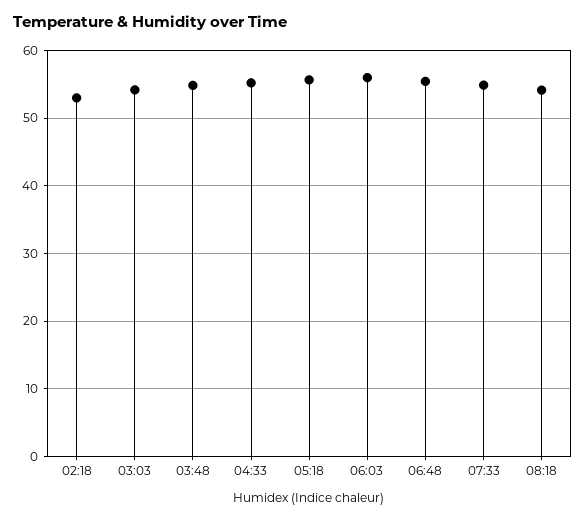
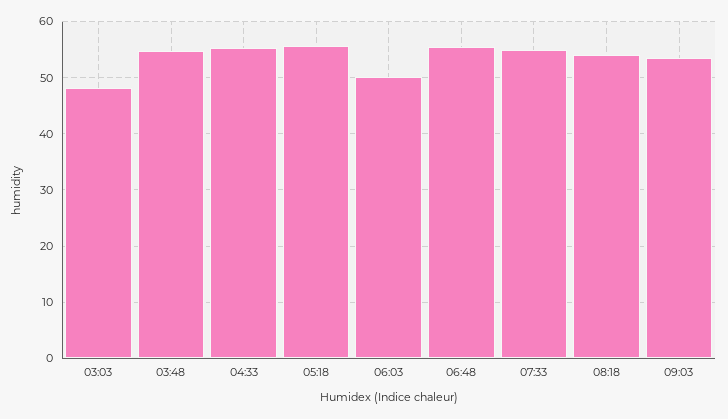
02:18: 53 -> none
03:03: 54 -> 48
06:03: 56 -> 50
09:03: none -> 54

